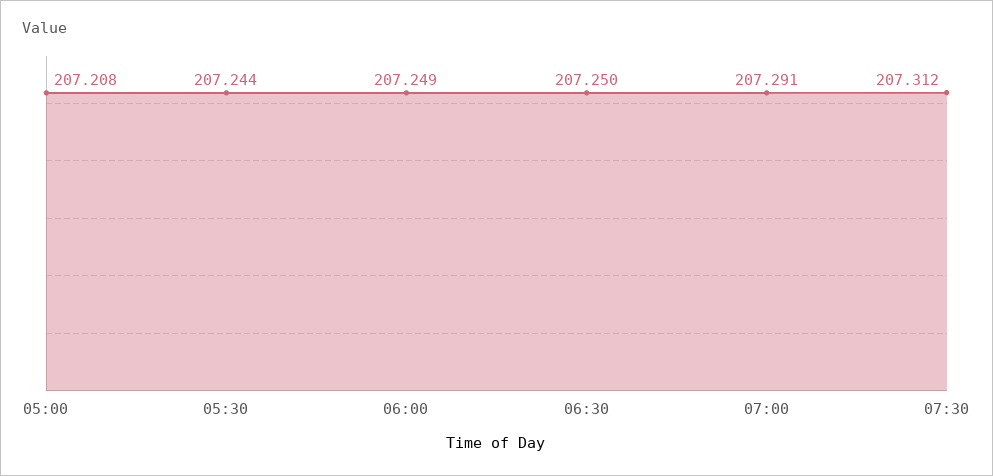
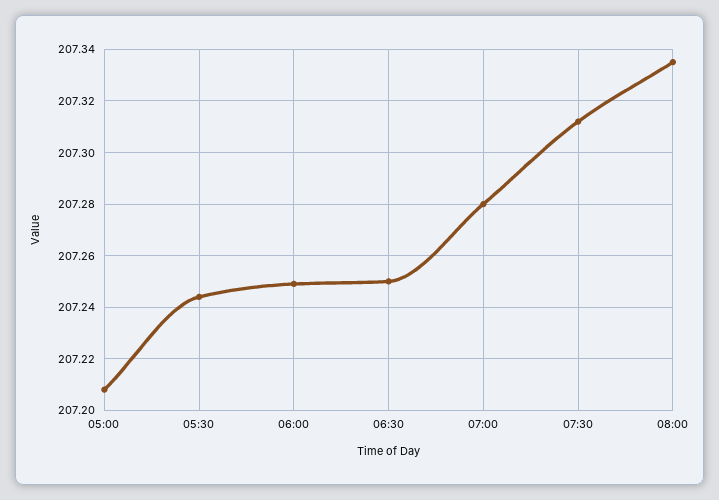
07:00: 207.291 -> 207.28
08:00: none -> 207.335

